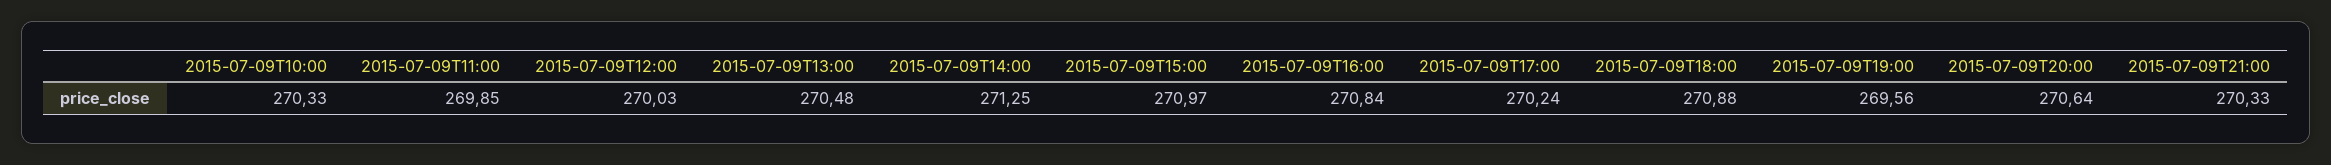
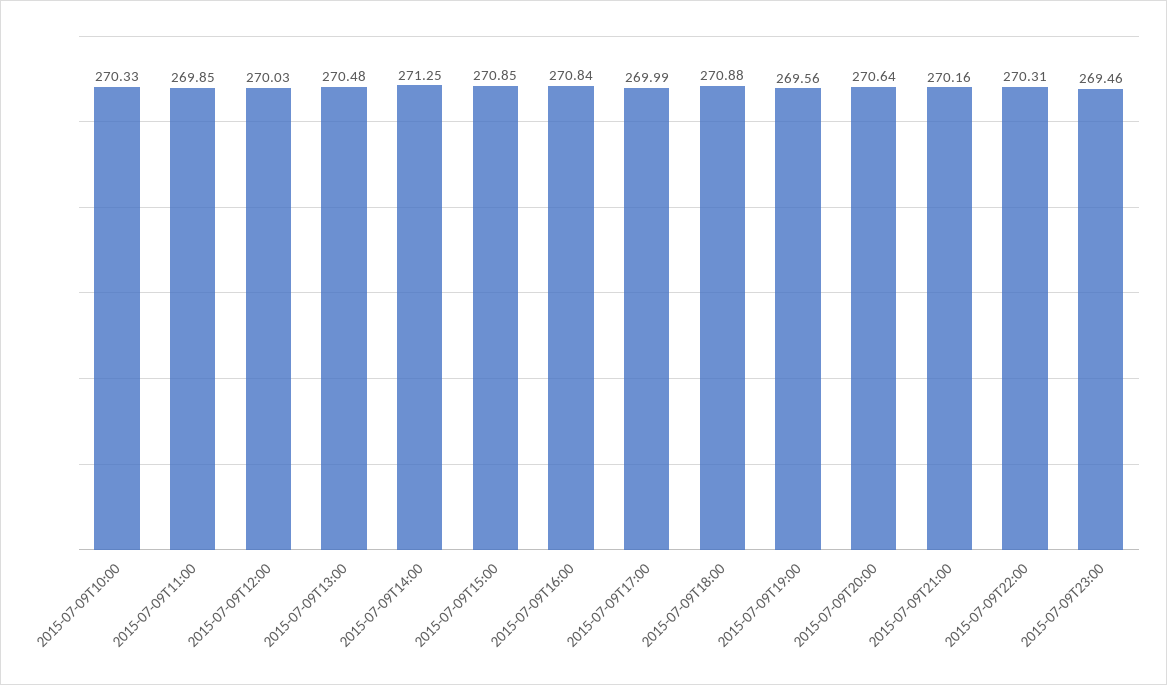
2015-07-09T15:00: 270.97 -> 270.85
2015-07-09T17:00: 270.24 -> 269.99
2015-07-09T21:00: 270.33 -> 270.16
2015-07-09T22:00: none -> 270.31
2015-07-09T23:00: none -> 269.46

